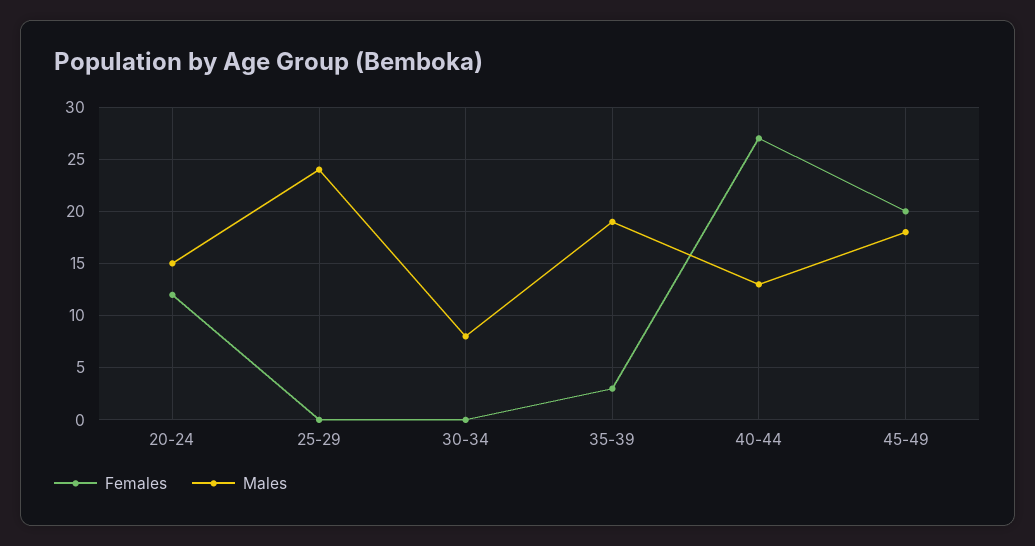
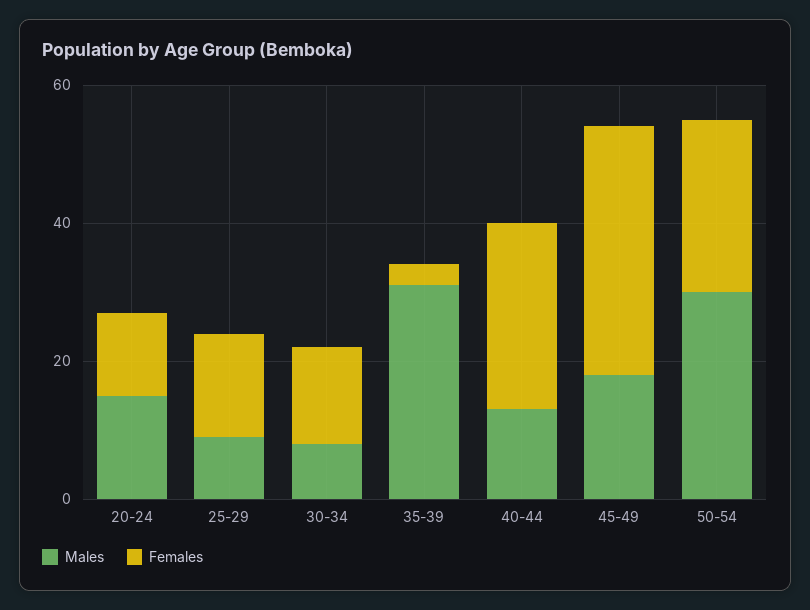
Females, 25-29: 0 -> 15
Males, 25-29: 24 -> 10
Females, 30-34: 0 -> 15
Males, 35-39: 19 -> 30
Females, 45-49: 20 -> 35
Males, 50-54: none -> 30
Females, 50-54: none -> 25

